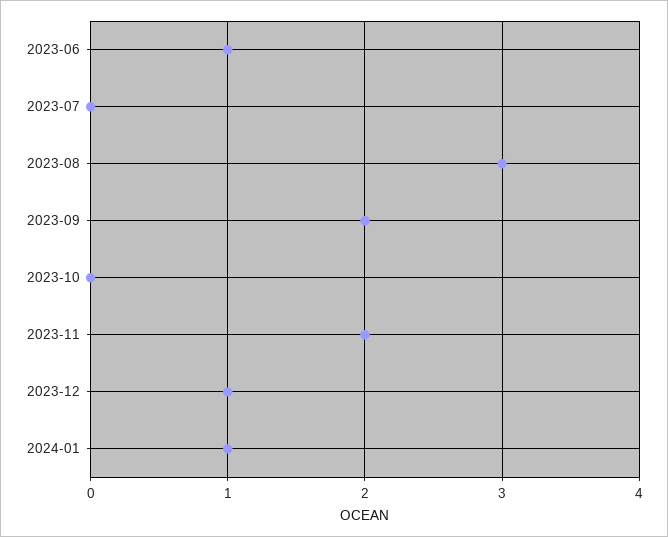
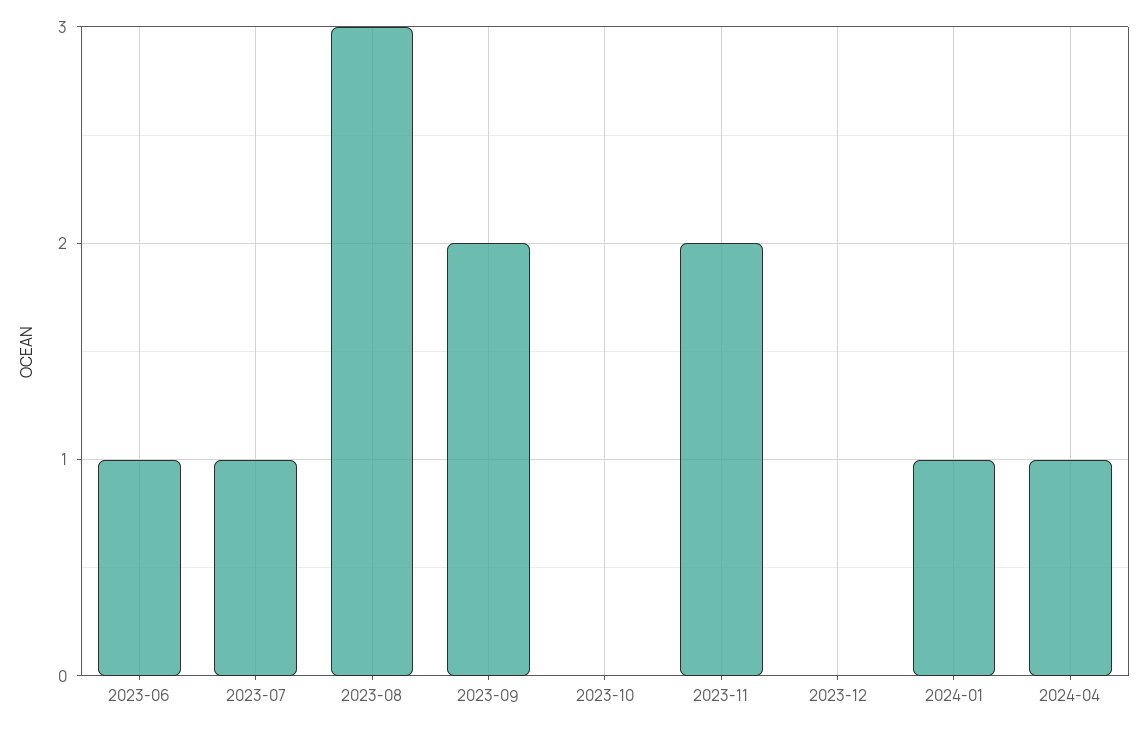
2023-07: 0 -> 1
2023-12: 1 -> 0
2024-04: none -> 1

